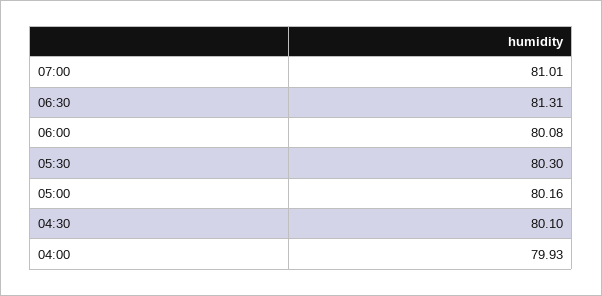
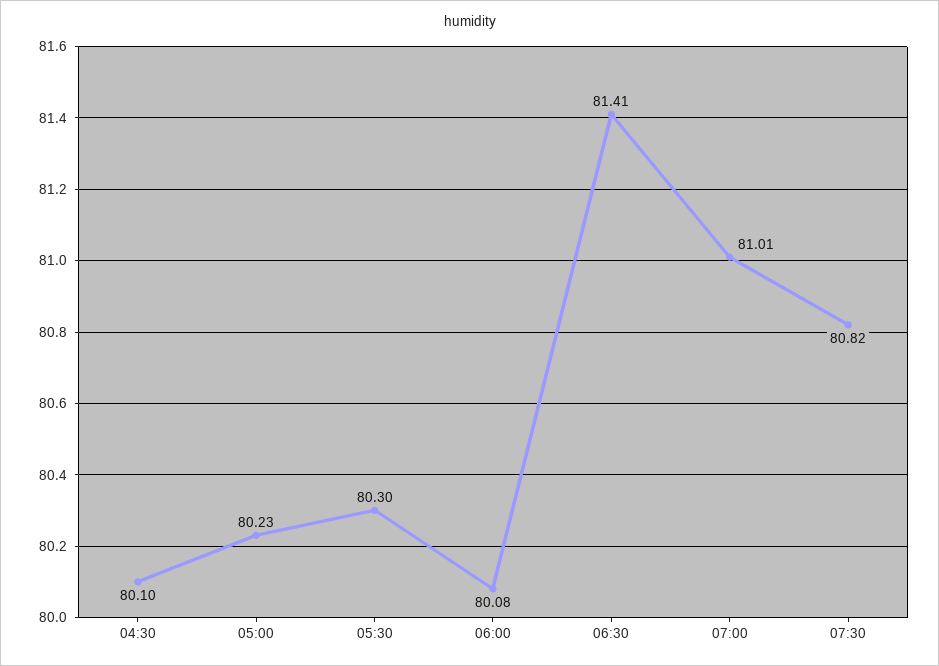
06:30: 81.31 -> 81.41
05:00: 80.16 -> 80.23
04:00: 79.93 -> none
07:30: none -> 80.82

